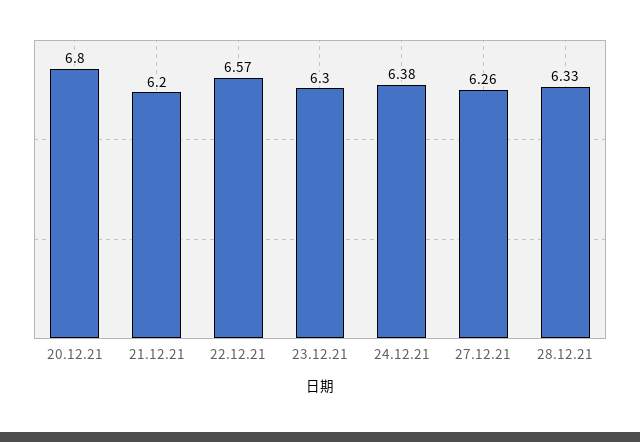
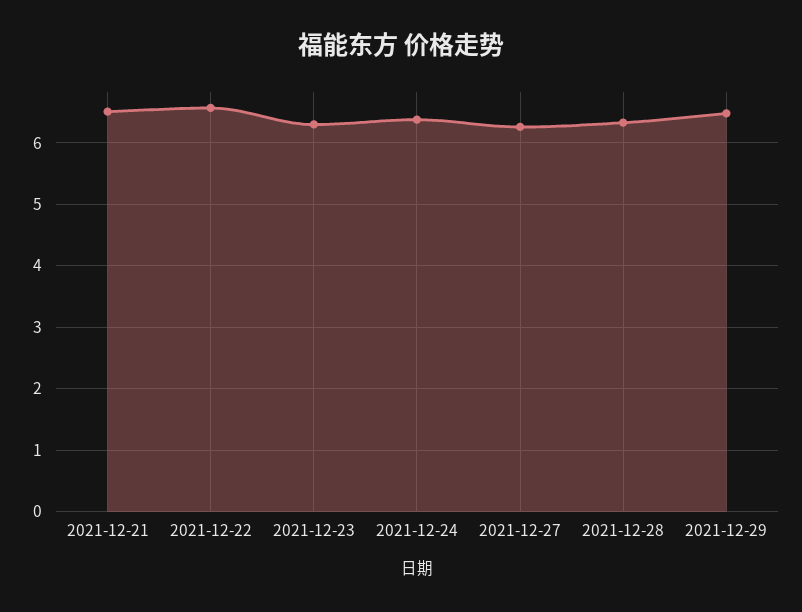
20.12.21: 6.8 -> none
21.12.21: 6.2 -> 6.5
2021-12-29: none -> 6.5

